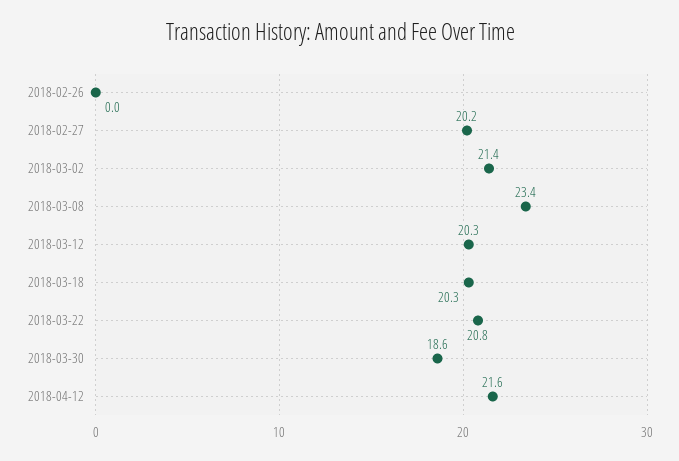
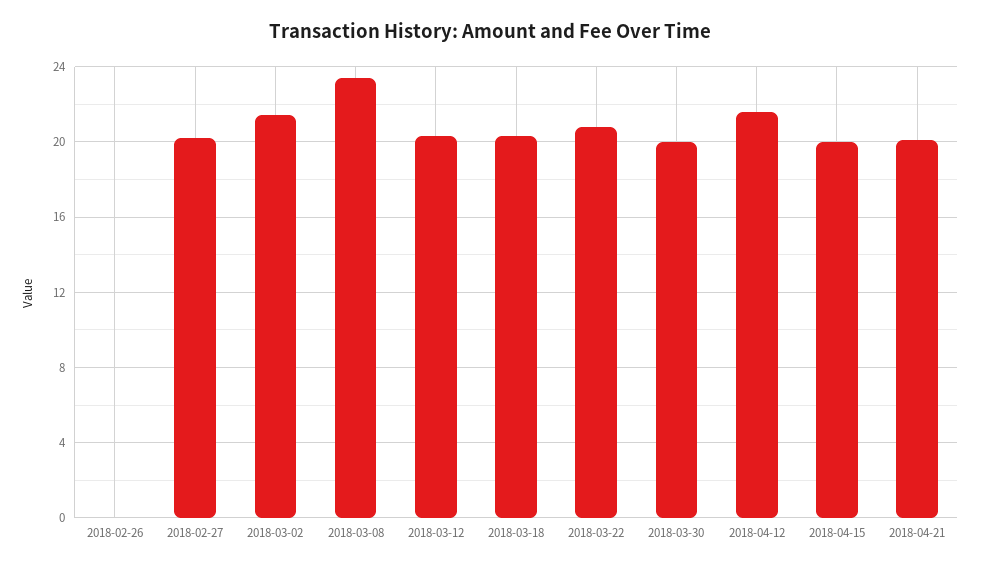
2018-03-30: 18.6 -> 20
2018-04-15: none -> 20
2018-04-21: none -> 20

